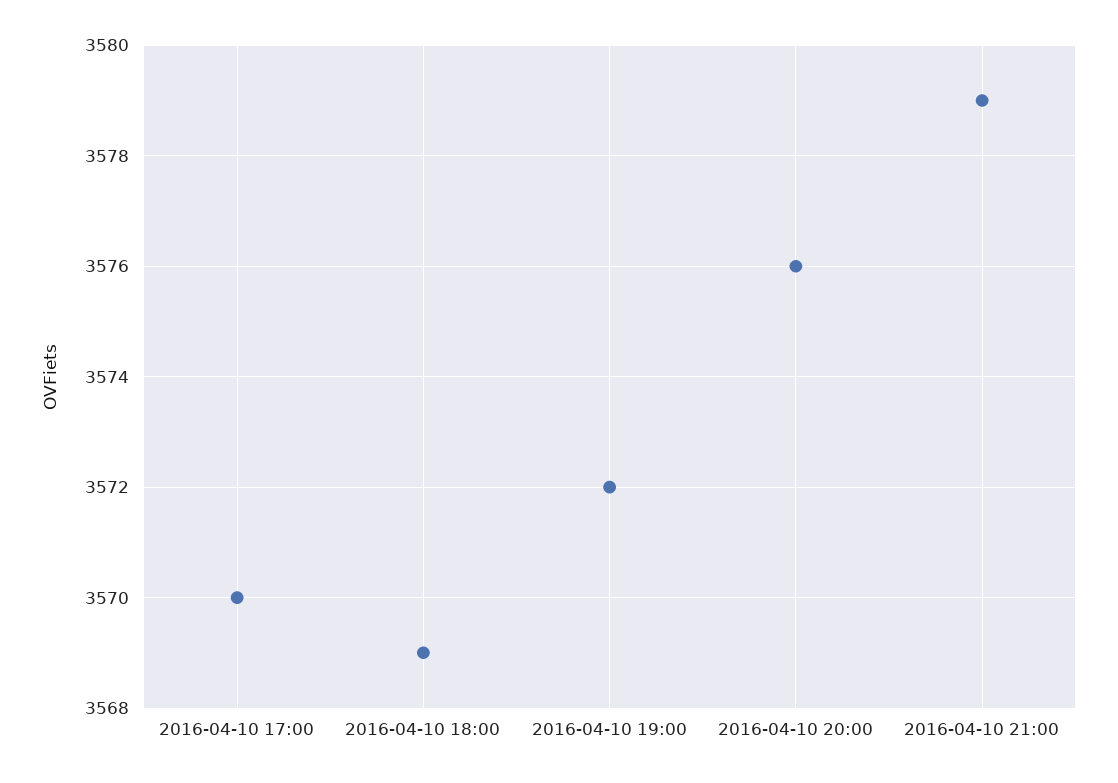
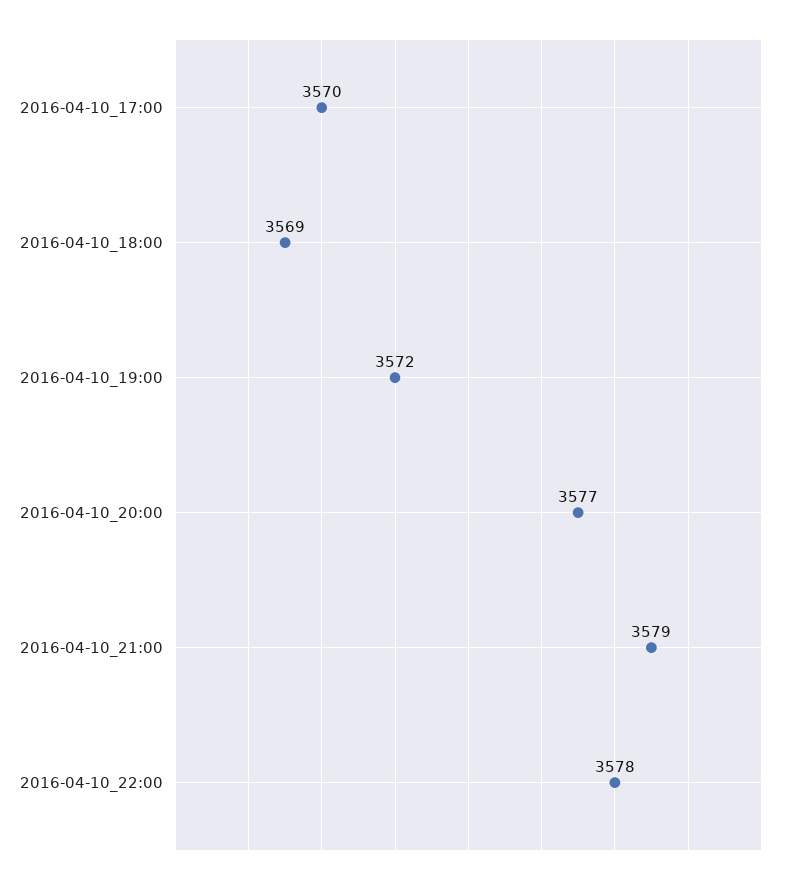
2016-04-10 20:00: 3576 -> 3577
2016-04-10_22:00: none -> 3578

